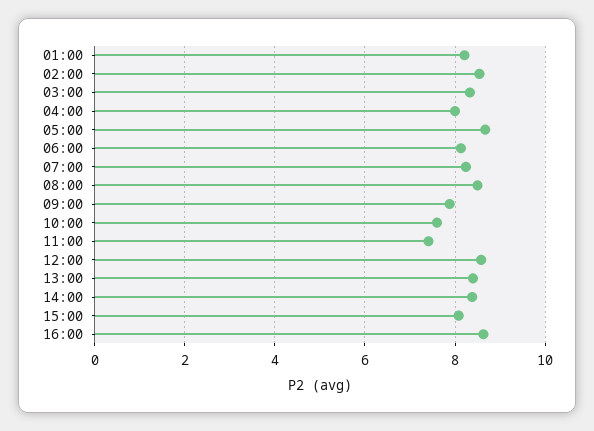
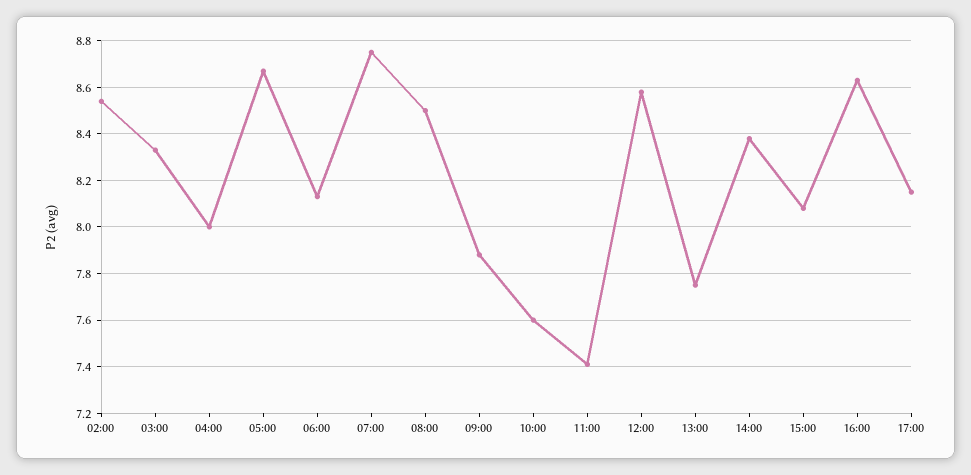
01:00: 8.2 -> none
07:00: 8.2 -> 8.75
13:00: 8.4 -> 7.75
17:00: none -> 8.15

